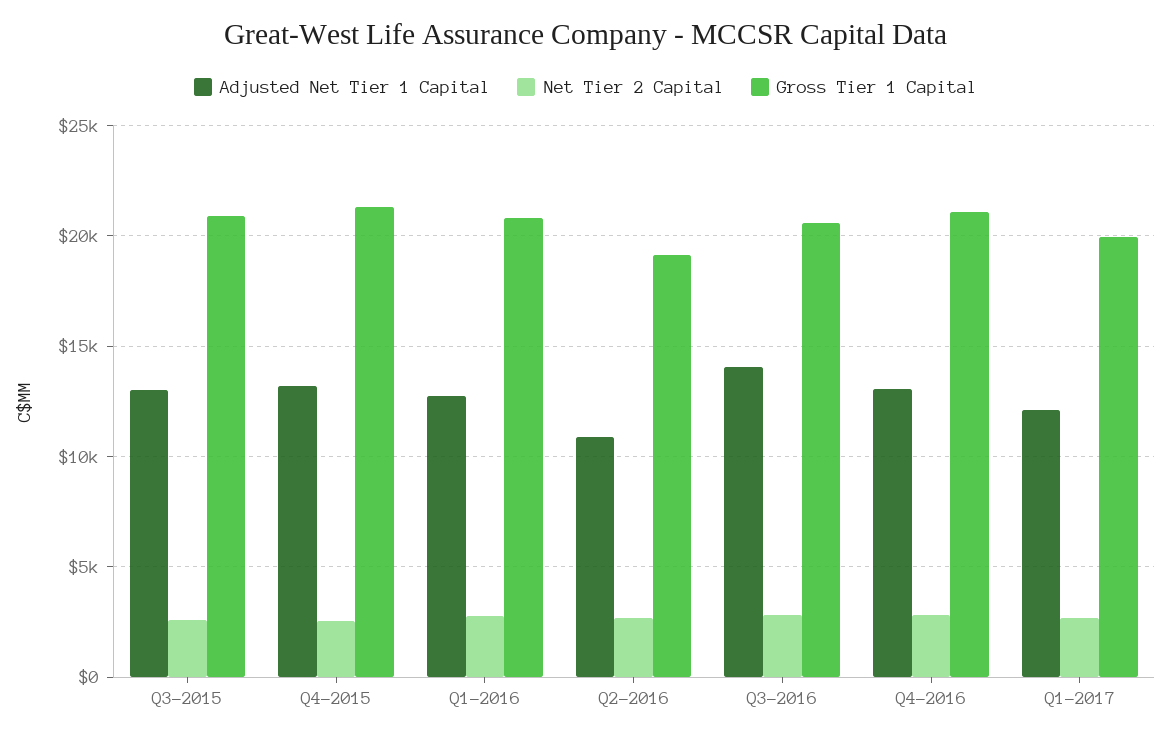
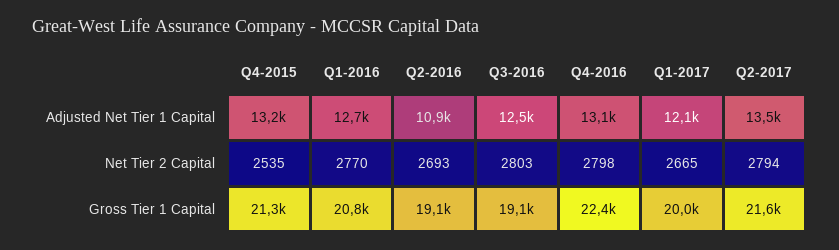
Adjusted Net Tier 1 Capital, Q3-2015: 13000 -> none
Net Tier 2 Capital, Q3-2015: 2500 -> none
Gross Tier 1 Capital, Q3-2015: 21000 -> none
Adjusted Net Tier 1 Capital, Q3-2016: 14000 -> 12500
Gross Tier 1 Capital, Q3-2016: 20500 -> 19100
Gross Tier 1 Capital, Q4-2016: 21000 -> 22400
Adjusted Net Tier 1 Capital, Q2-2017: none -> 13500
Net Tier 2 Capital, Q2-2017: none -> 2794
Gross Tier 1 Capital, Q2-2017: none -> 21600

